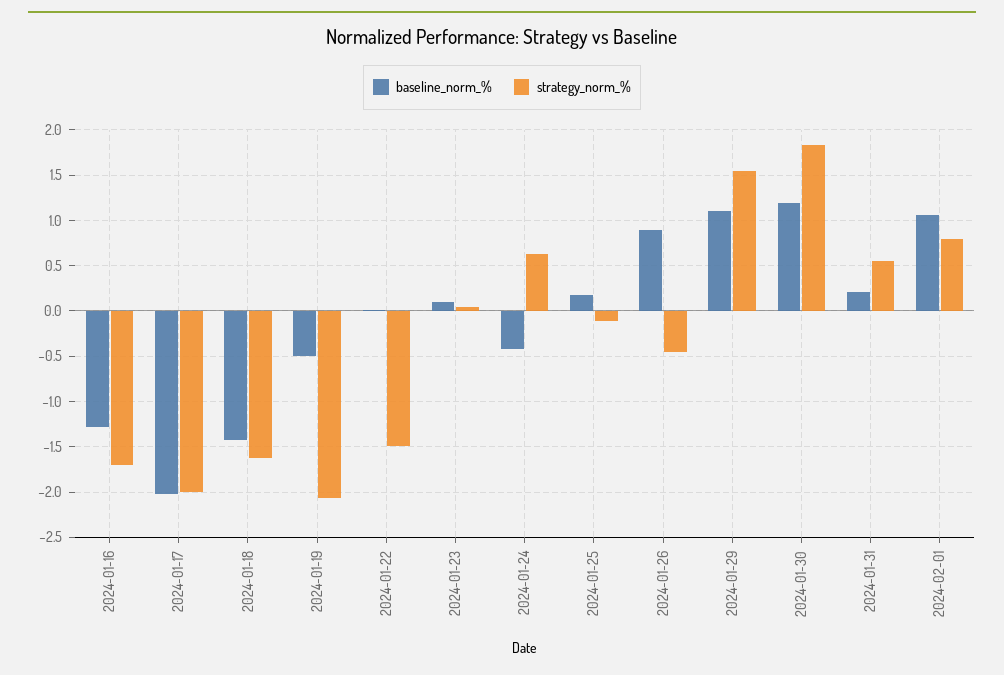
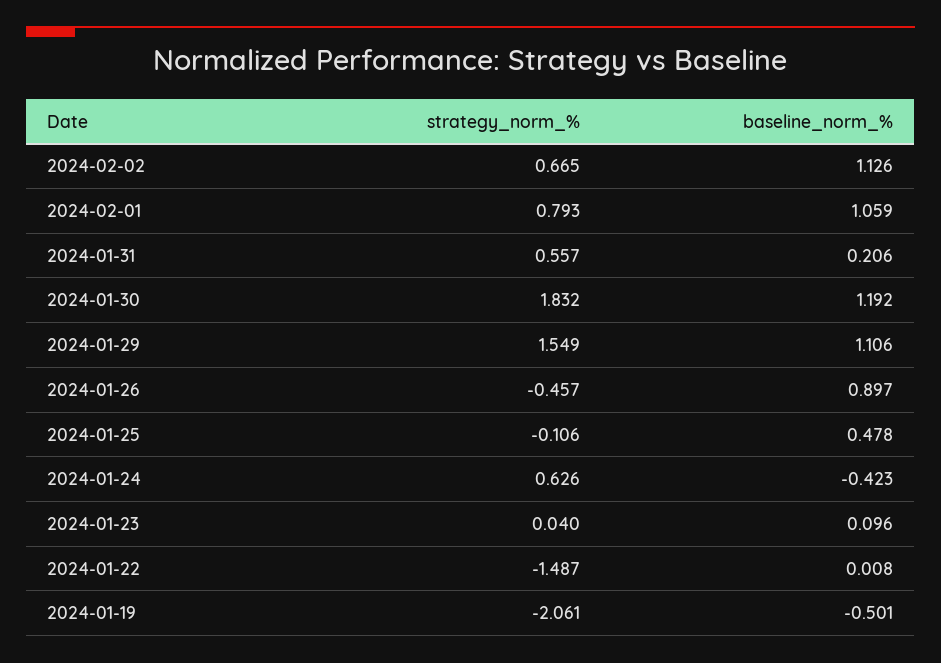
baseline_norm_%, 2024-01-16: -1.3 -> none
strategy_norm_%, 2024-01-16: -1.7 -> none
baseline_norm_%, 2024-01-17: -2 -> none
strategy_norm_%, 2024-01-17: -2 -> none
baseline_norm_%, 2024-01-18: -1.4 -> none
strategy_norm_%, 2024-01-18: -1.6 -> none
baseline_norm_%, 2024-01-25: 0.2 -> 0.478
strategy_norm_%, 2024-02-02: none -> 0.665
baseline_norm_%, 2024-02-02: none -> 1.126

